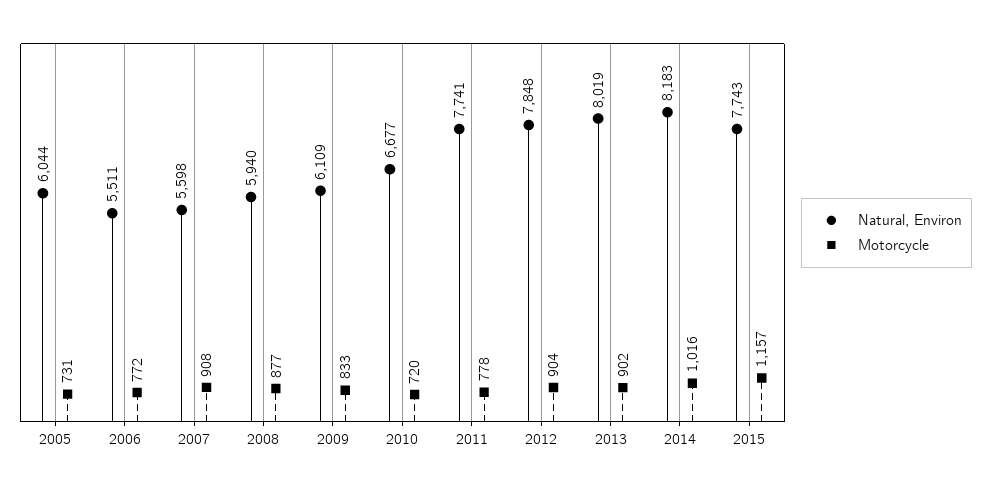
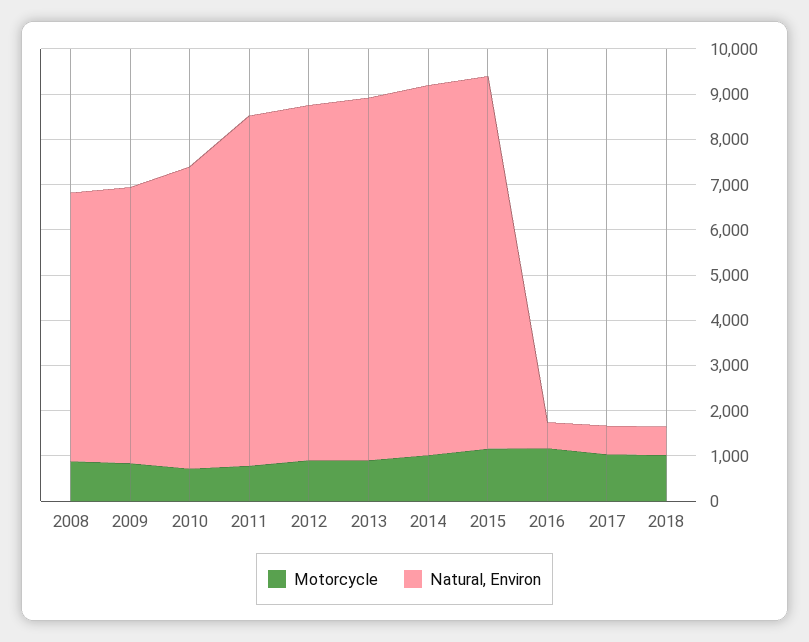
Natural, Environ, 2005: 6044 -> none
Motorcycle, 2005: 731 -> none
Natural, Environ, 2006: 5511 -> none
Motorcycle, 2006: 772 -> none
Natural, Environ, 2007: 5598 -> none
Motorcycle, 2007: 908 -> none
Natural, Environ, 2015: 7743 -> 8200
Motorcycle, 2016: none -> 1200
Natural, Environ, 2016: none -> 600
Motorcycle, 2017: none -> 1000
Natural, Environ, 2017: none -> 600
Motorcycle, 2018: none -> 1000
Natural, Environ, 2018: none -> 600

